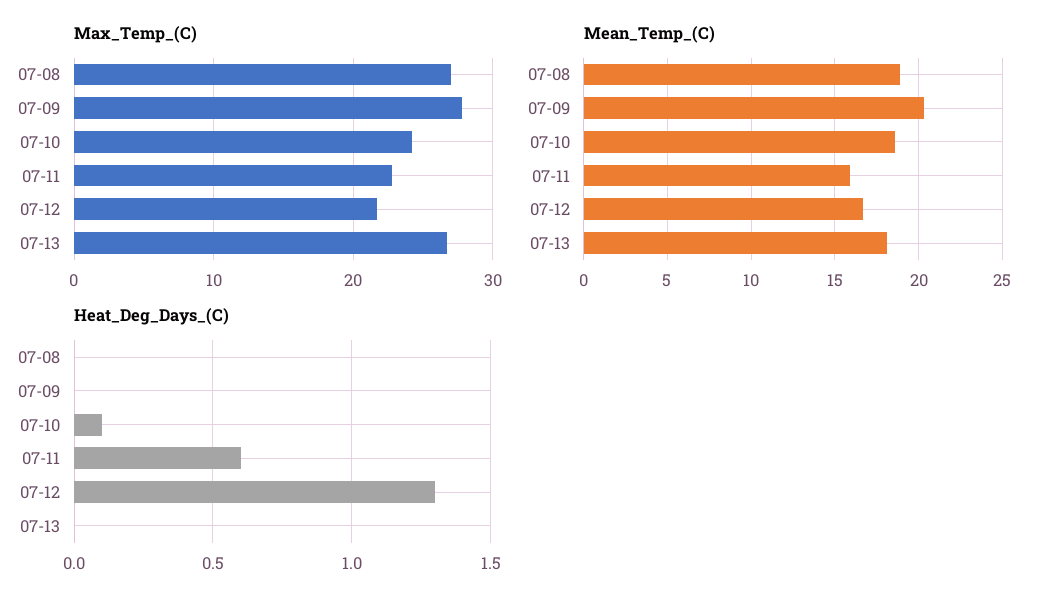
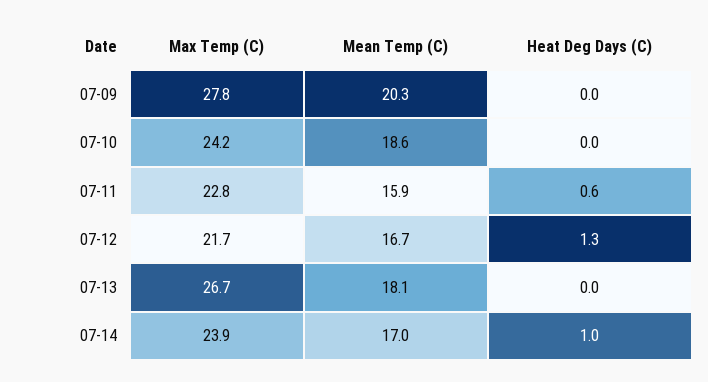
Max_Temp_(C), 07-08: 27 -> none
Mean_Temp_(C), 07-08: 19 -> none
Heat_Deg_Days_(C), 07-08: 0 -> none
Heat_Deg_Days_(C), 07-10: 0.1 -> 0
Max_Temp_(C), 07-14: none -> 23.9
Mean_Temp_(C), 07-14: none -> 17
Heat_Deg_Days_(C), 07-14: none -> 1

